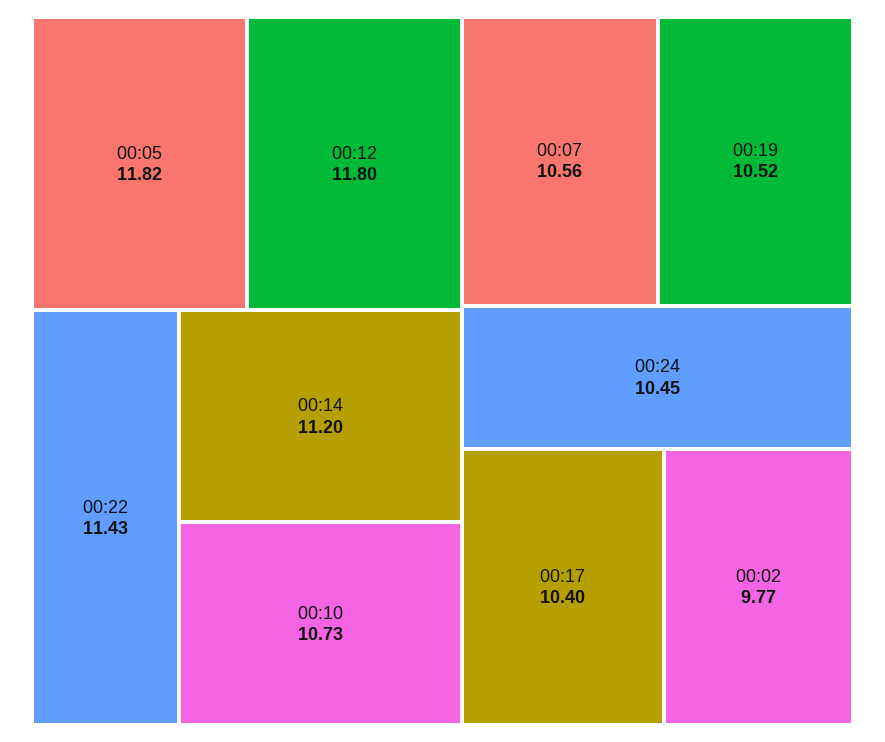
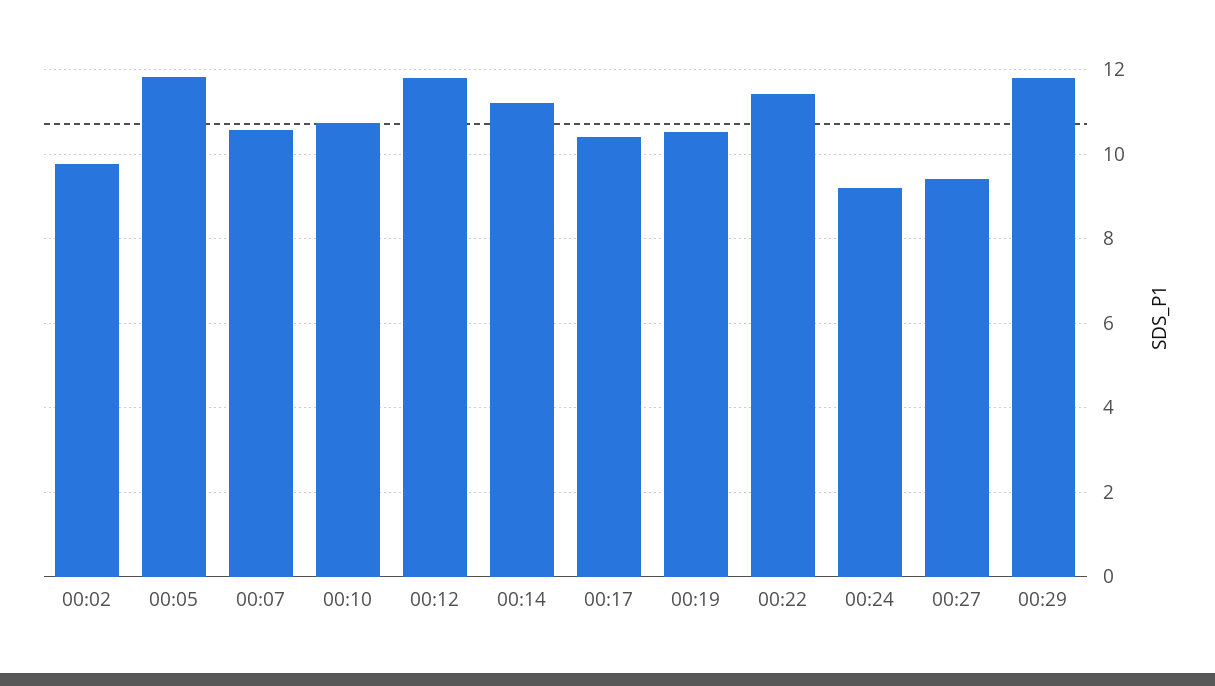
00:24: 10.45 -> 9.2
00:27: none -> 9.4
00:29: none -> 11.8

